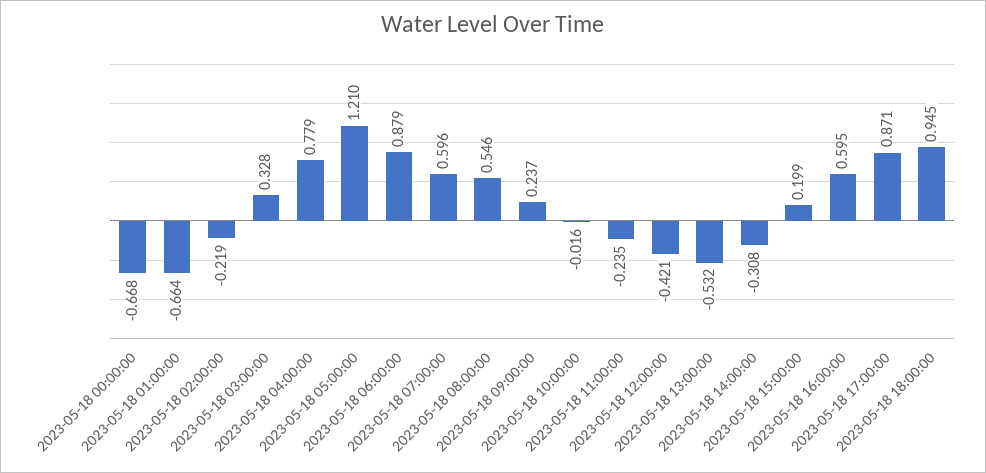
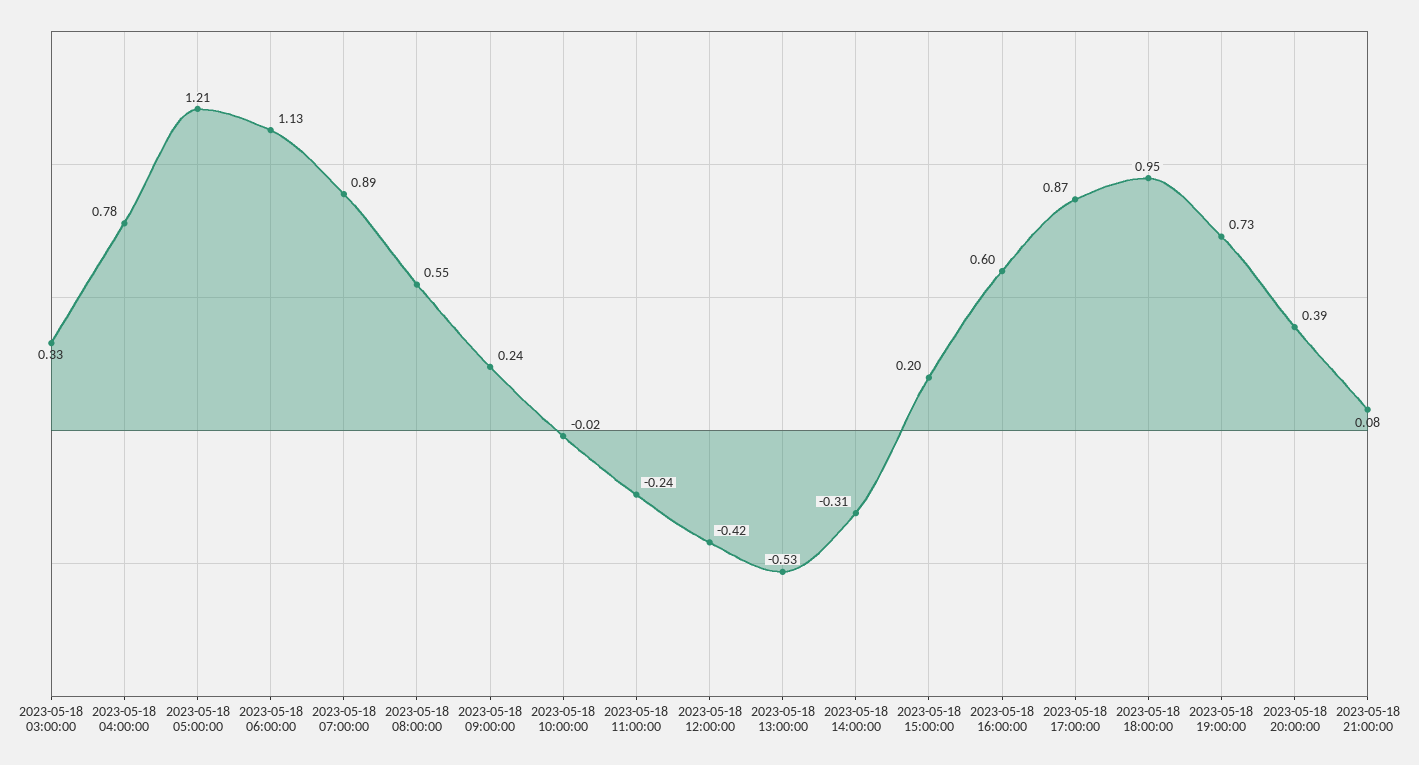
2023-05-18 00:00:00: -0.668 -> none
2023-05-18 01:00:00: -0.664 -> none
2023-05-18 02:00:00: -0.219 -> none
2023-05-18 06:00:00: 0.879 -> 1.13
2023-05-18 07:00:00: 0.596 -> 0.89
2023-05-18 19:00:00: none -> 0.73
2023-05-18 20:00:00: none -> 0.39
2023-05-18 21:00:00: none -> 0.08

